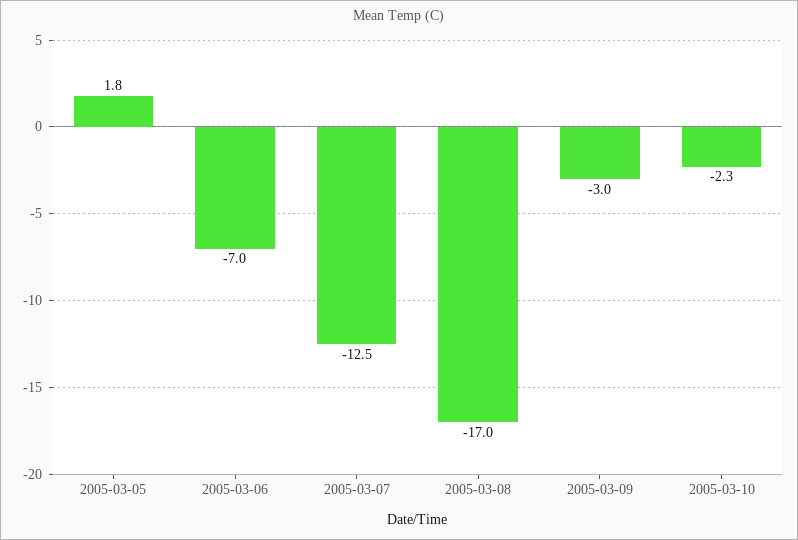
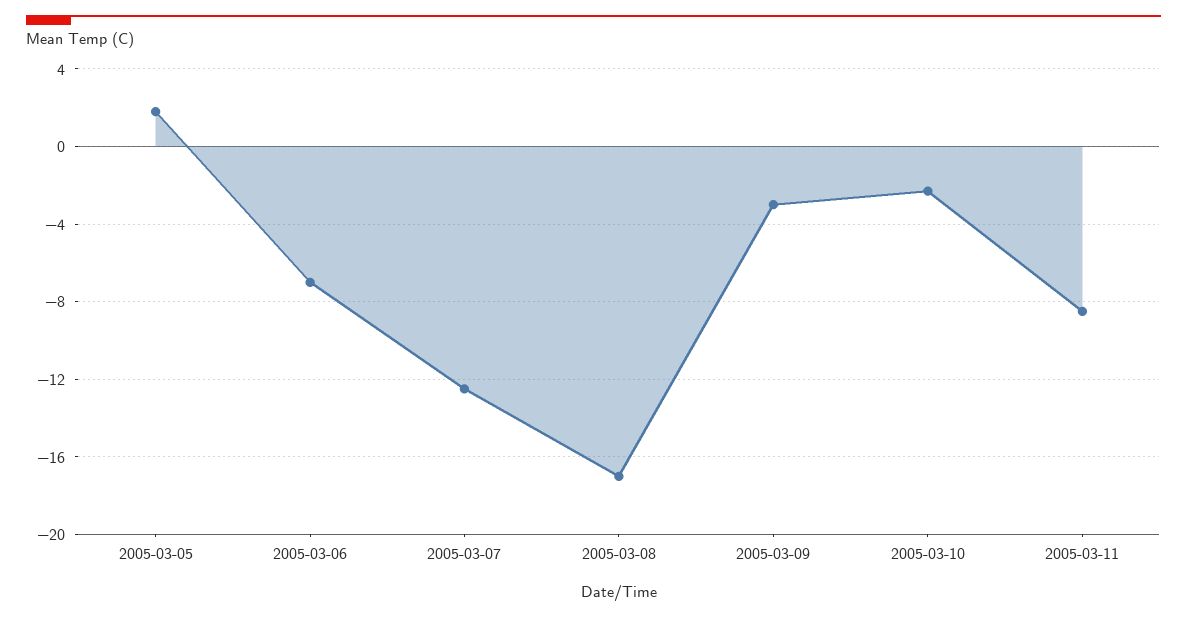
2005-03-11: none -> -8.5

